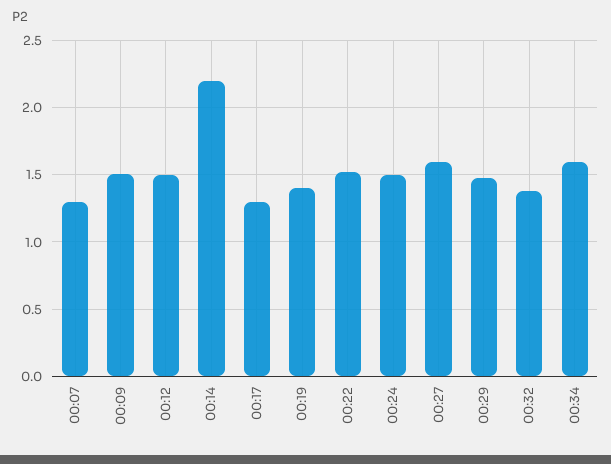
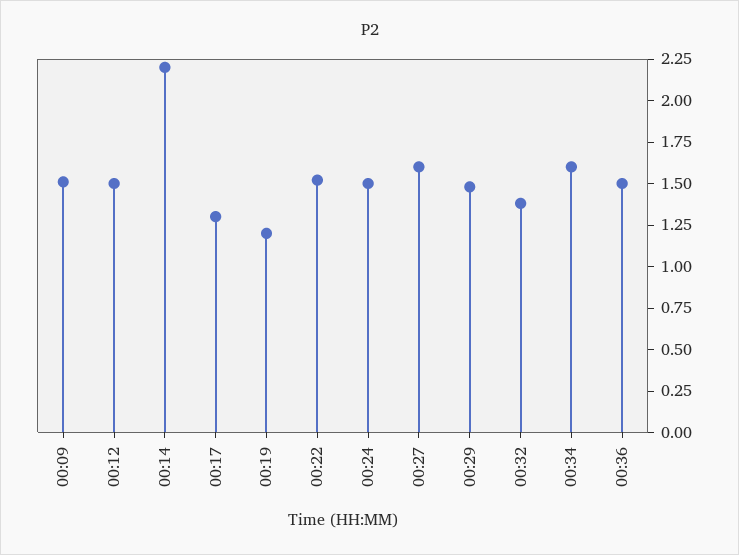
00:07: 1.3 -> none
00:19: 1.4 -> 1.2
00:36: none -> 1.5

